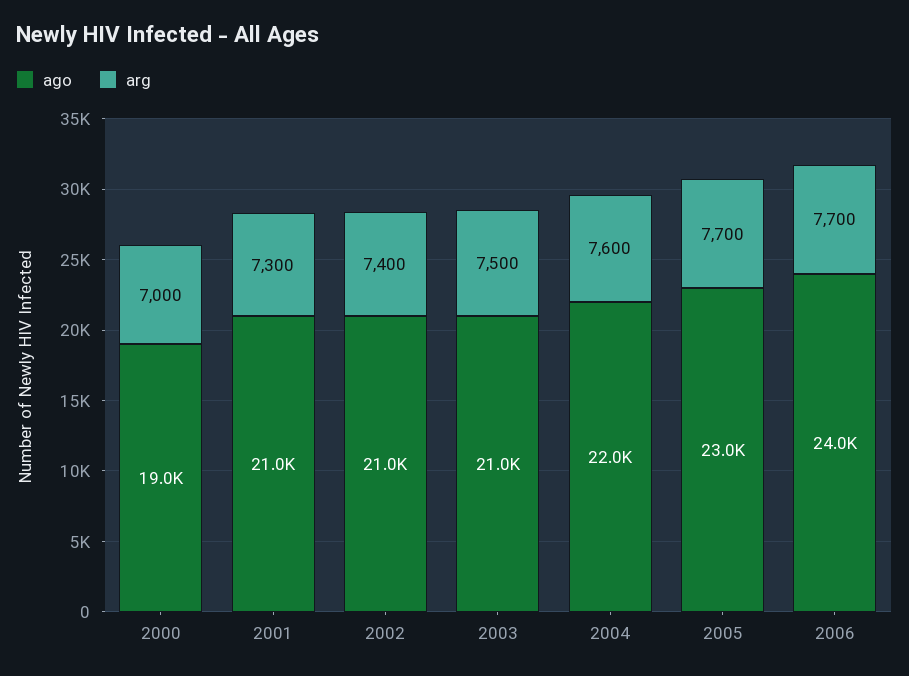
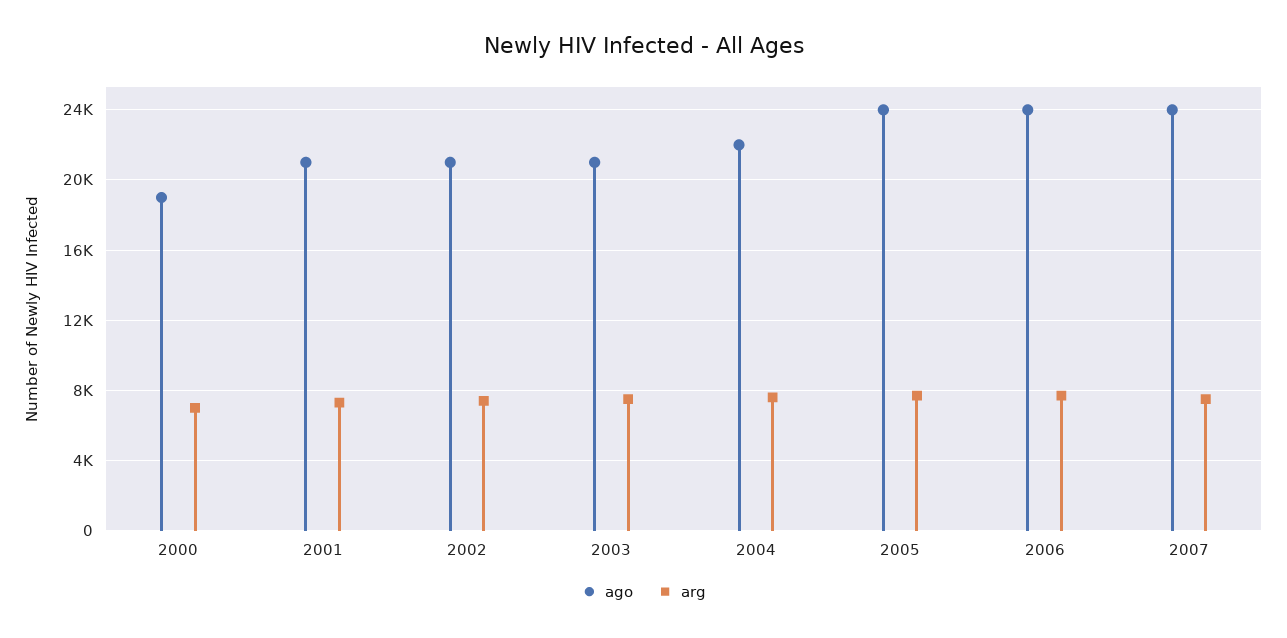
ago, 2005: 23000 -> 24000
ago, 2007: none -> 24000
arg, 2007: none -> 7500

